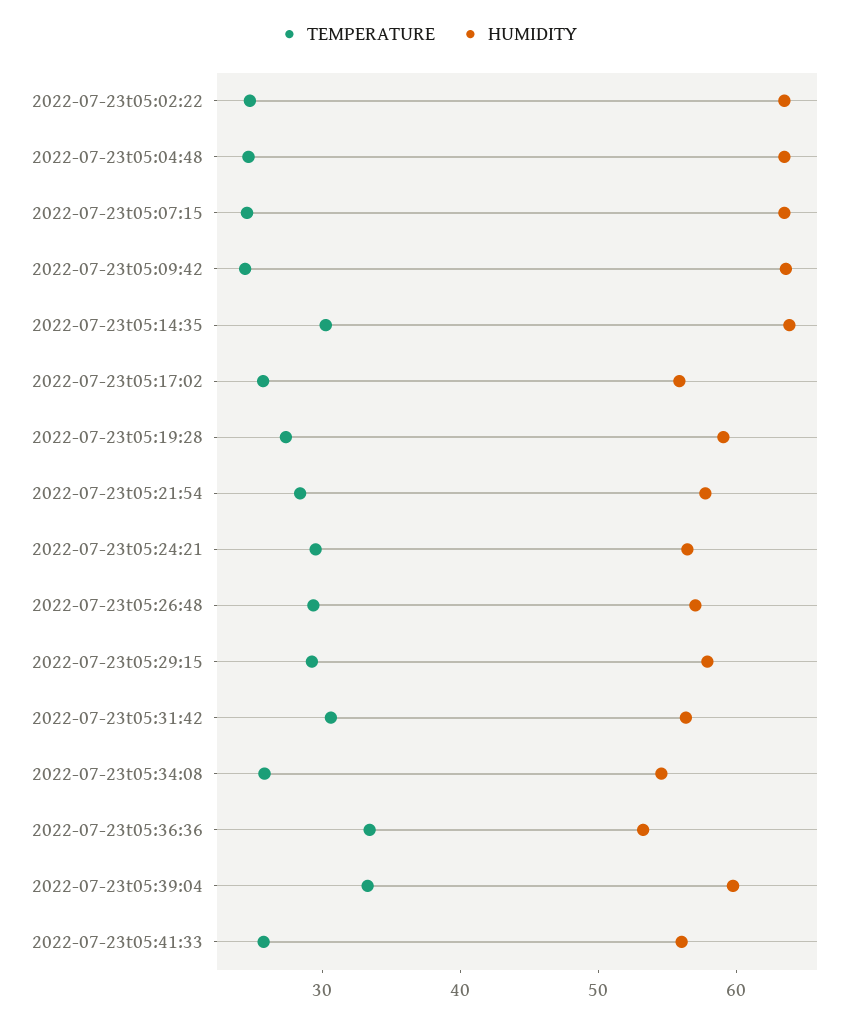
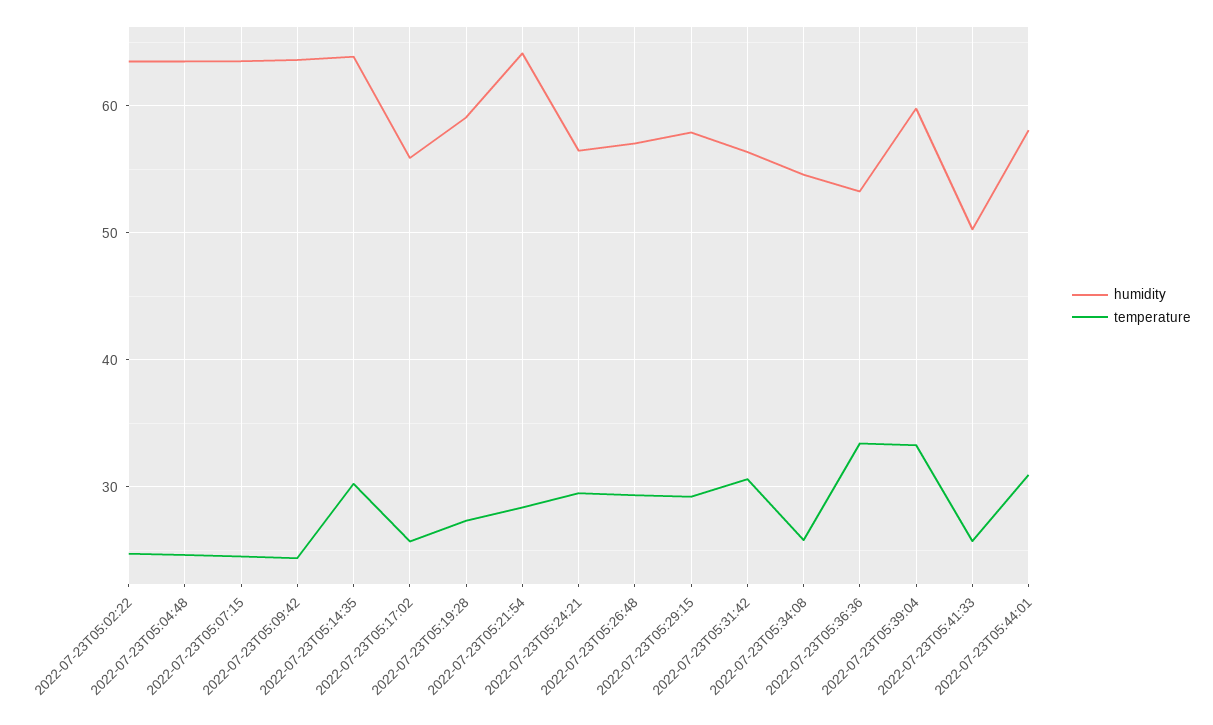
HUMIDITY, 2022-07-23t05:21:54: 58 -> 64
HUMIDITY, 2022-07-23t05:41:33: 56 -> 50
HUMIDITY, 2022-07-23T05:44:01: none -> 58
TEMPERATURE, 2022-07-23T05:44:01: none -> 31

